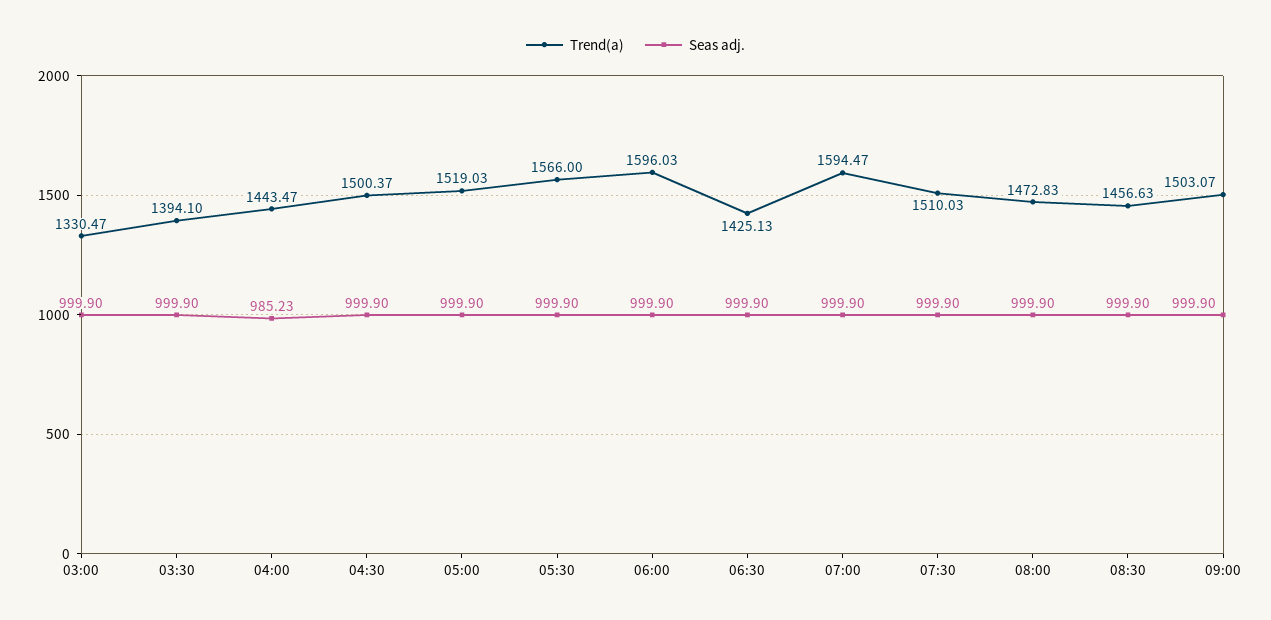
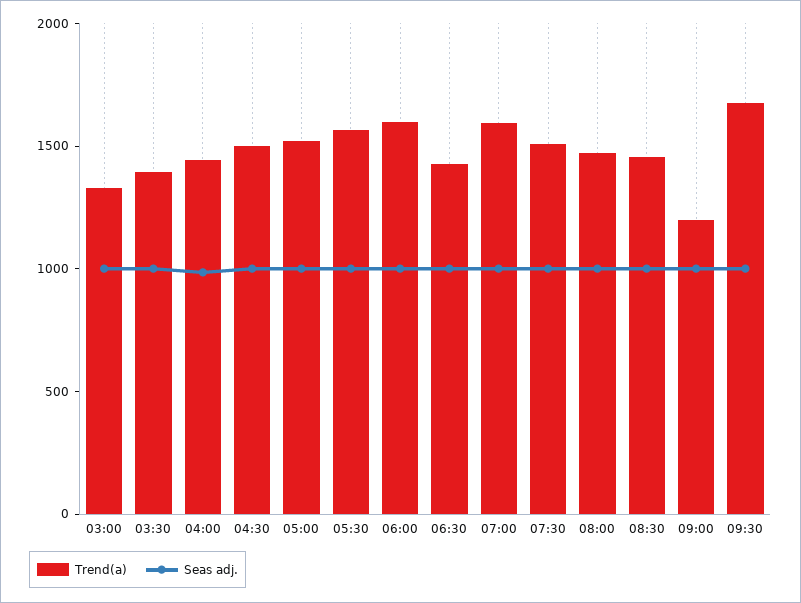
Trend(a), 09:00: 1503.07 -> 1200
Trend(a), 09:30: none -> 1700
Seas adj., 09:30: none -> 1000

